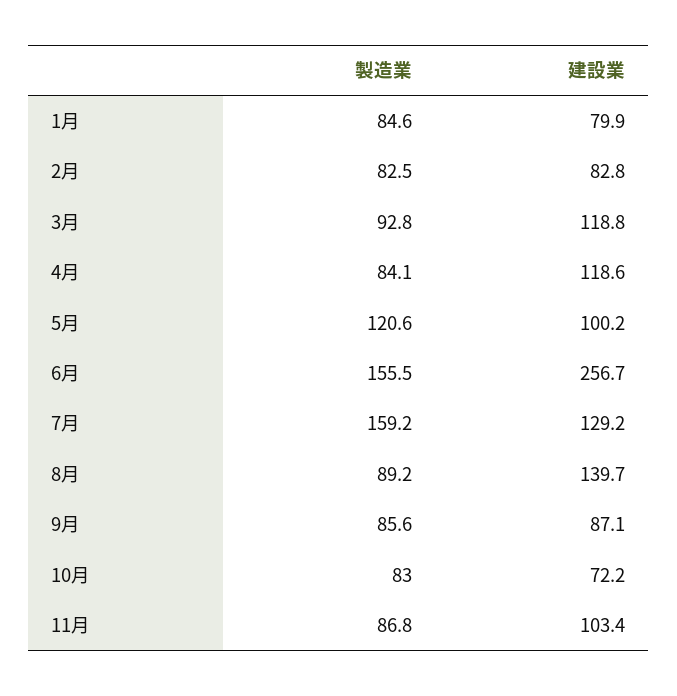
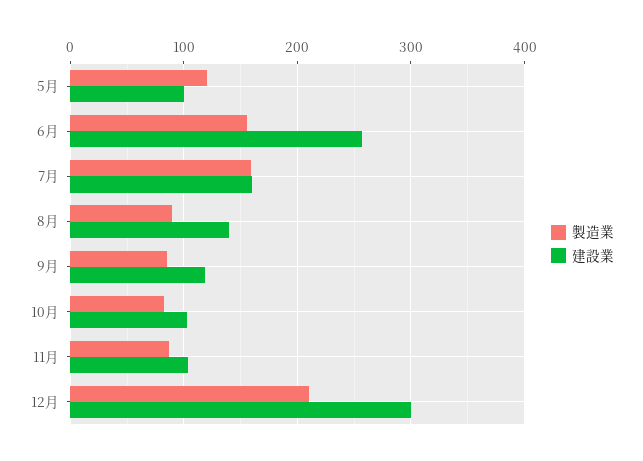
製造業, 1月: 84.6 -> none
建設業, 1月: 79.9 -> none
製造業, 2月: 82.5 -> none
建設業, 2月: 82.8 -> none
製造業, 3月: 92.8 -> none
建設業, 3月: 118.8 -> none
製造業, 4月: 84.1 -> none
建設業, 4月: 118.6 -> none
建設業, 7月: 129.2 -> 160
建設業, 9月: 87.1 -> 120
建設業, 10月: 72.2 -> 100
製造業, 12月: none -> 210
建設業, 12月: none -> 300

